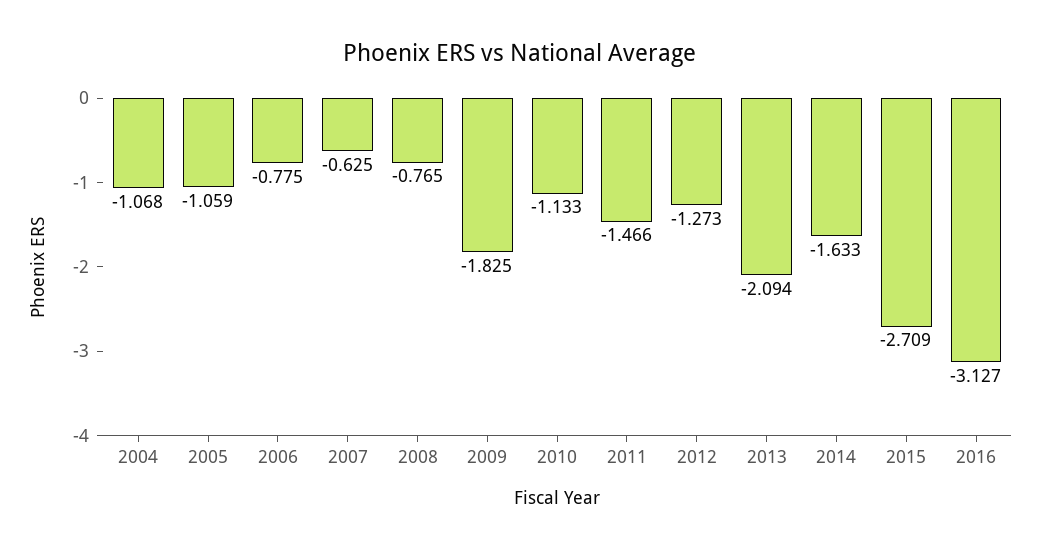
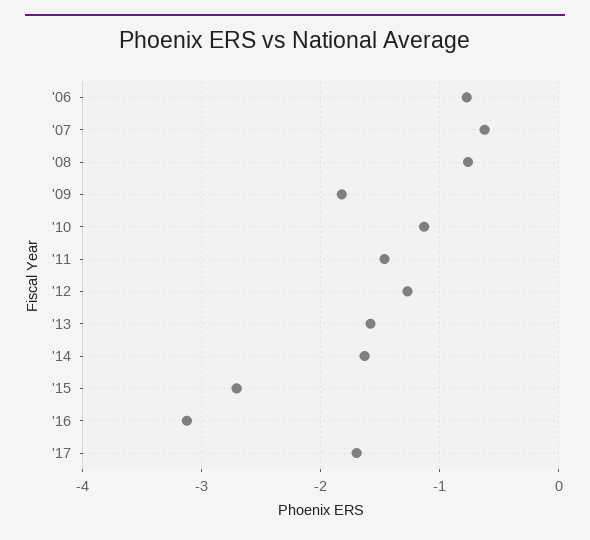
2004: -1.068 -> none
2005: -1.059 -> none
2013: -2.094 -> -1.6
'17: none -> -1.7

